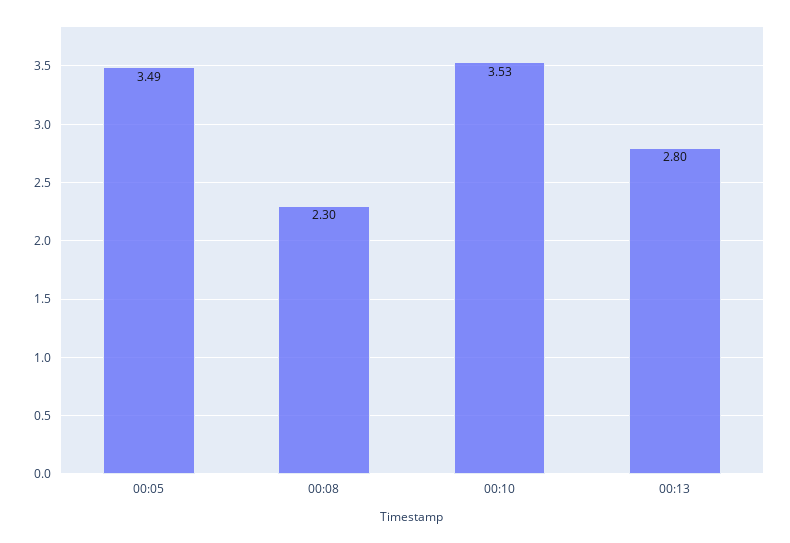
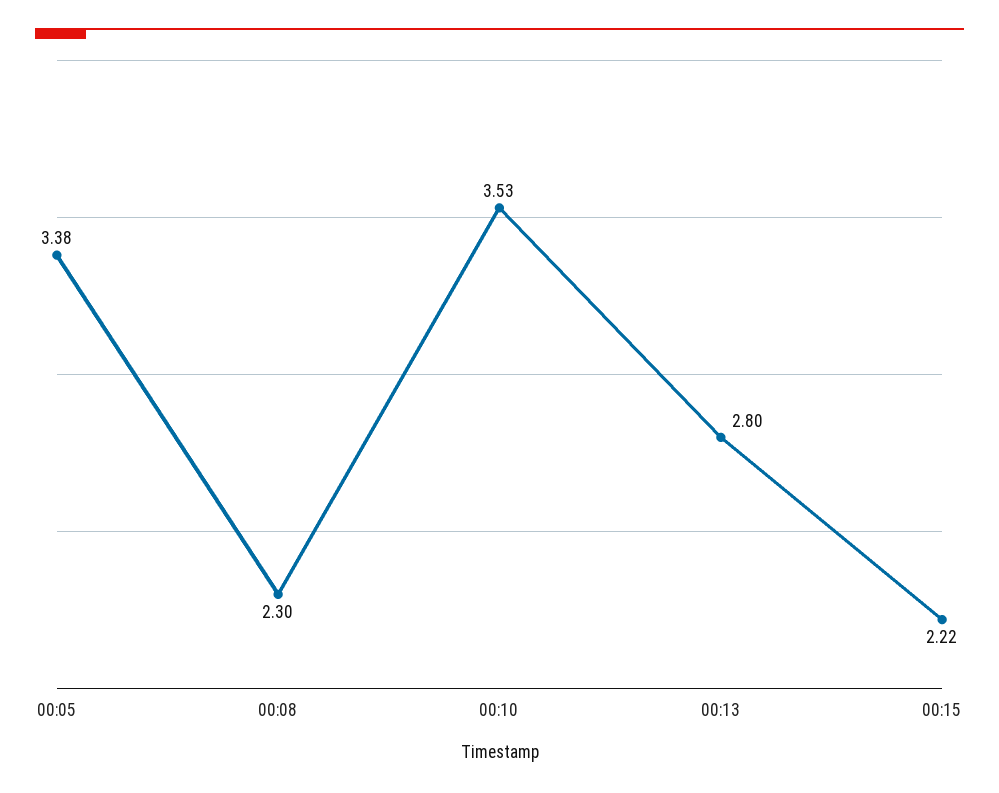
00:05: 3.49 -> 3.38
00:15: none -> 2.22

